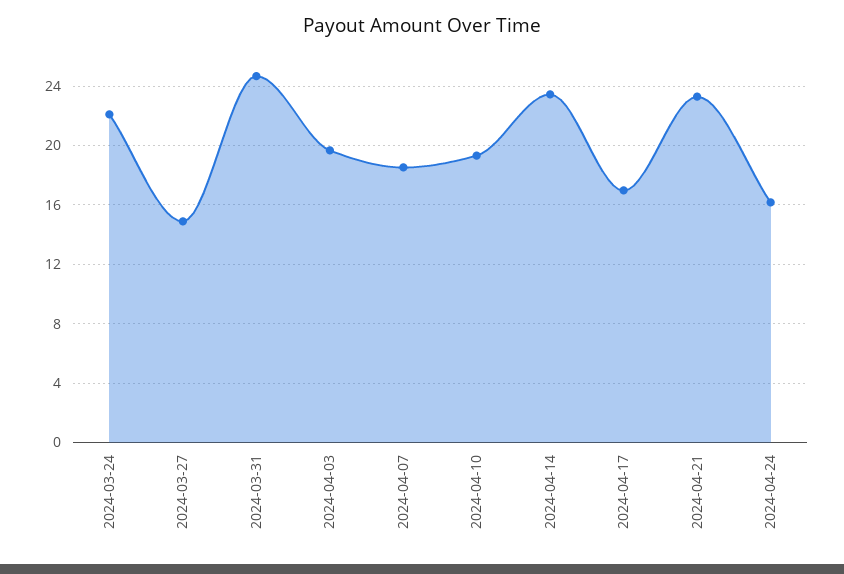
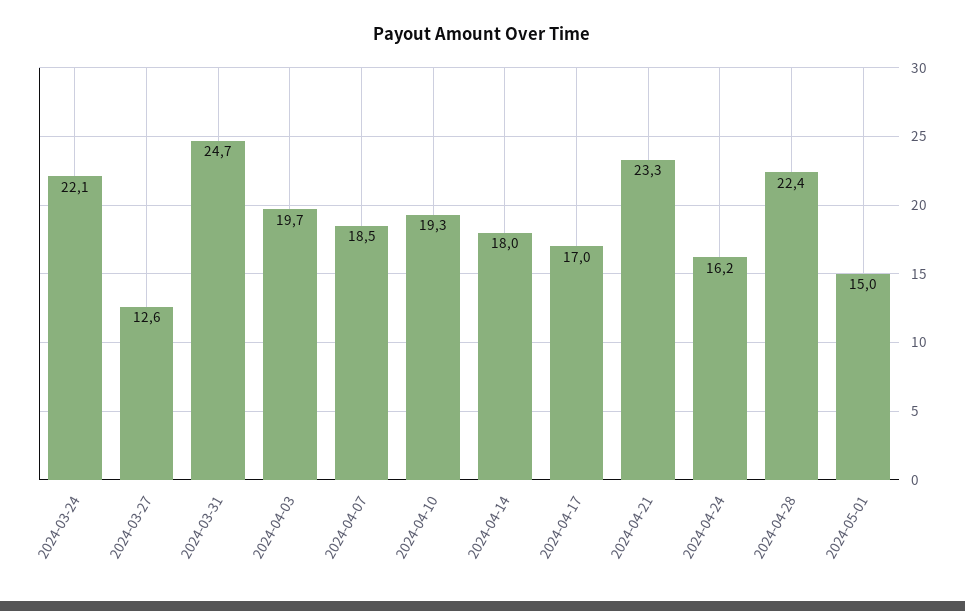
2024-03-27: 15 -> 12.6
2024-04-14: 23.5 -> 18
2024-04-28: none -> 22.4
2024-05-01: none -> 15

